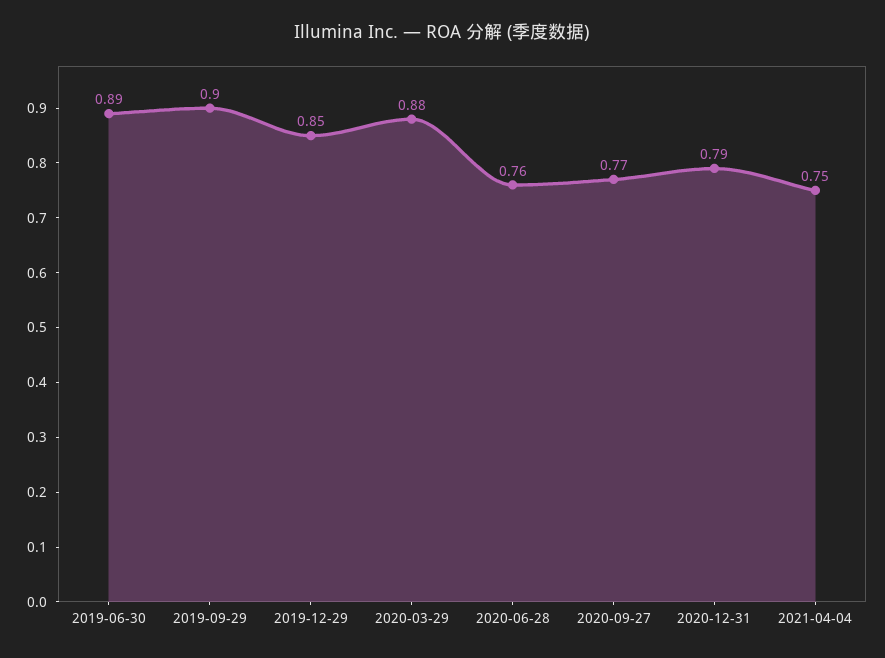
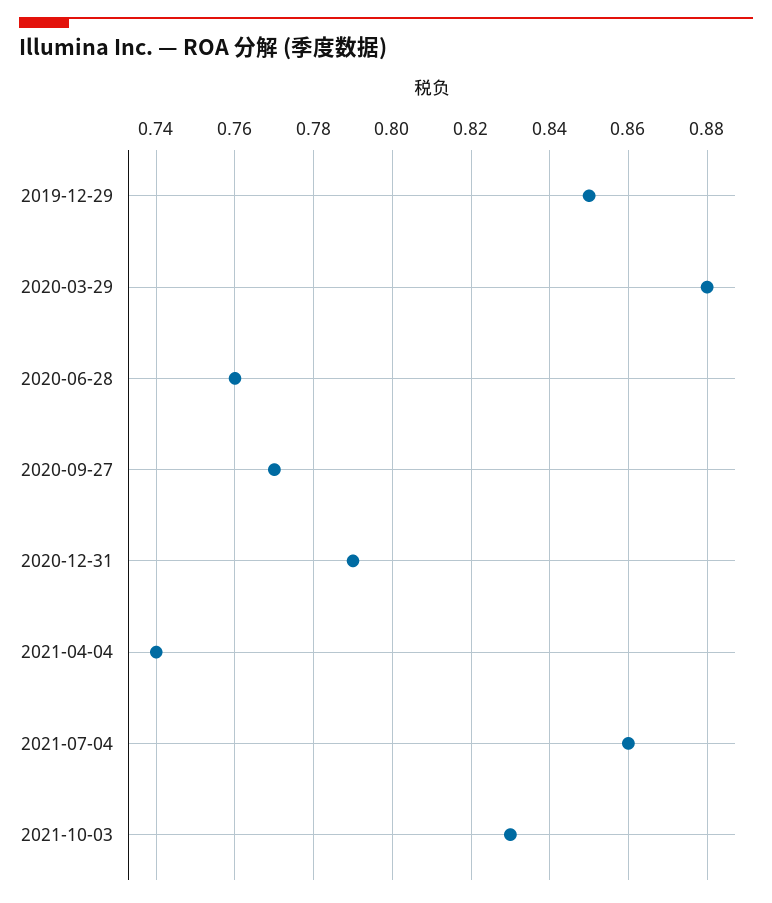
2019-06-30: 0.89 -> none
2019-09-29: 0.9 -> none
2021-04-04: 0.75 -> 0.74
2021-07-04: none -> 0.86
2021-10-03: none -> 0.83

